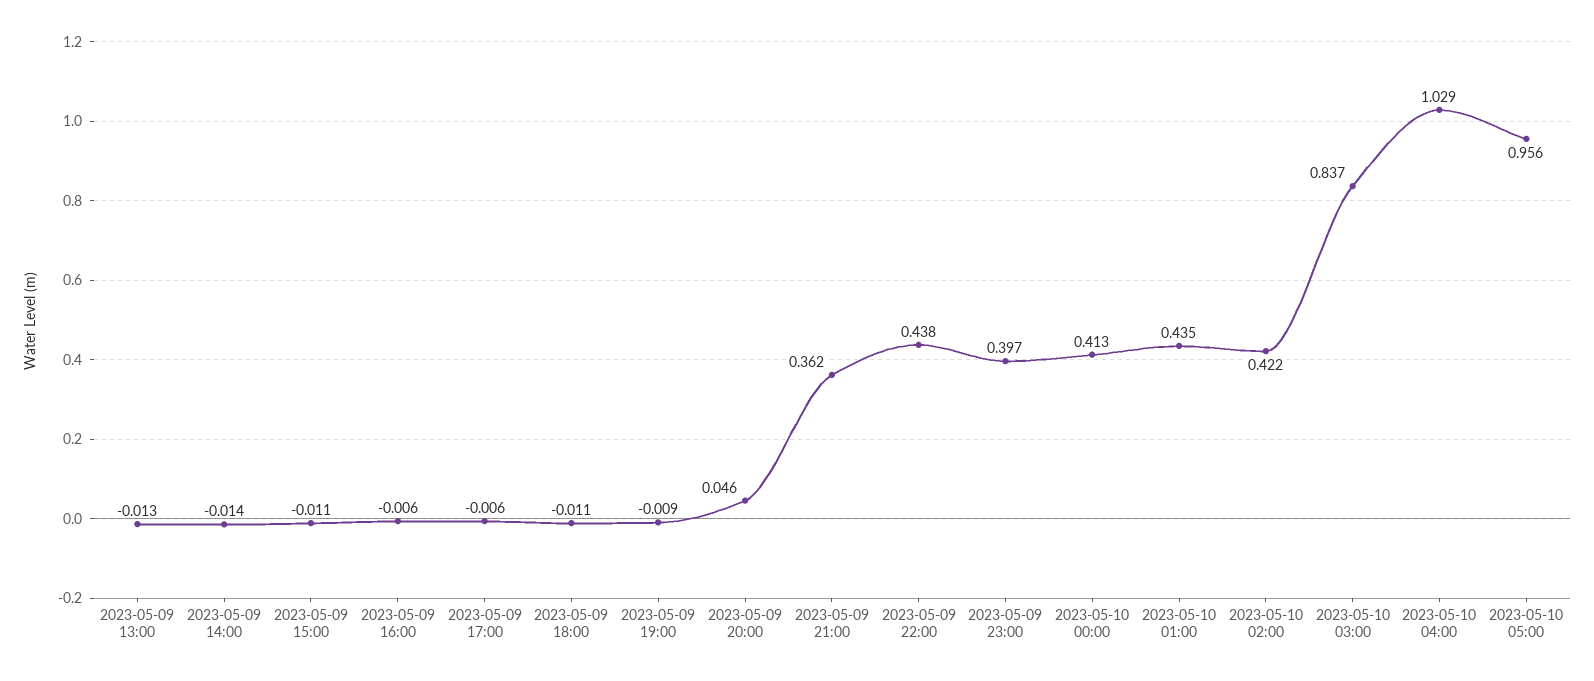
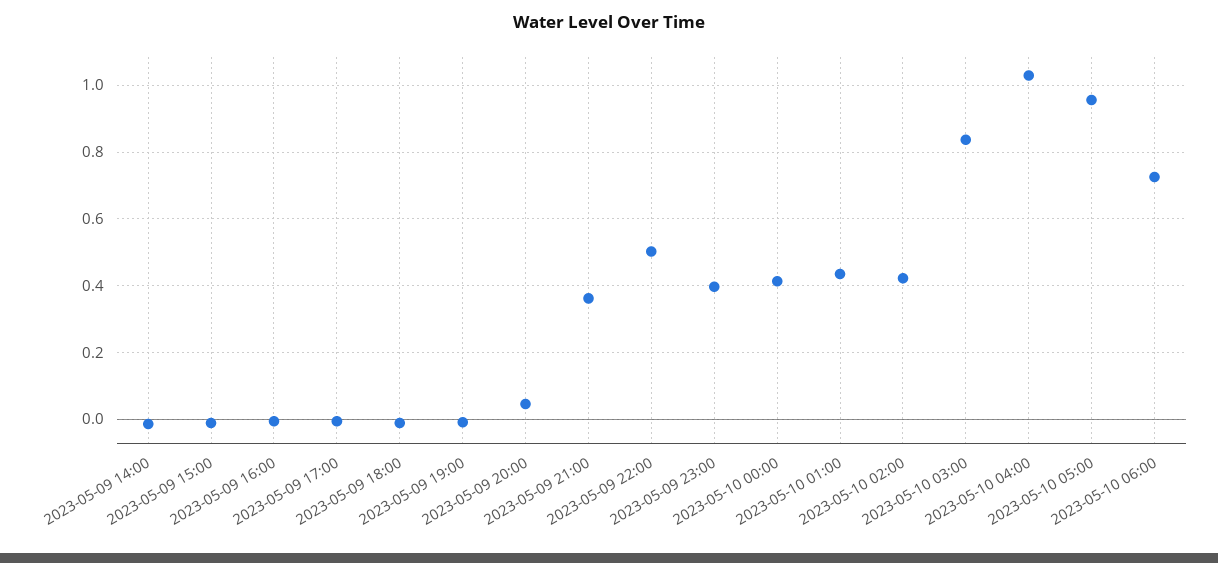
2023-05-09 13:00: -0.013 -> none
2023-05-09 22:00: 0.438 -> 0.5
2023-05-10 06:00: none -> 0.72

